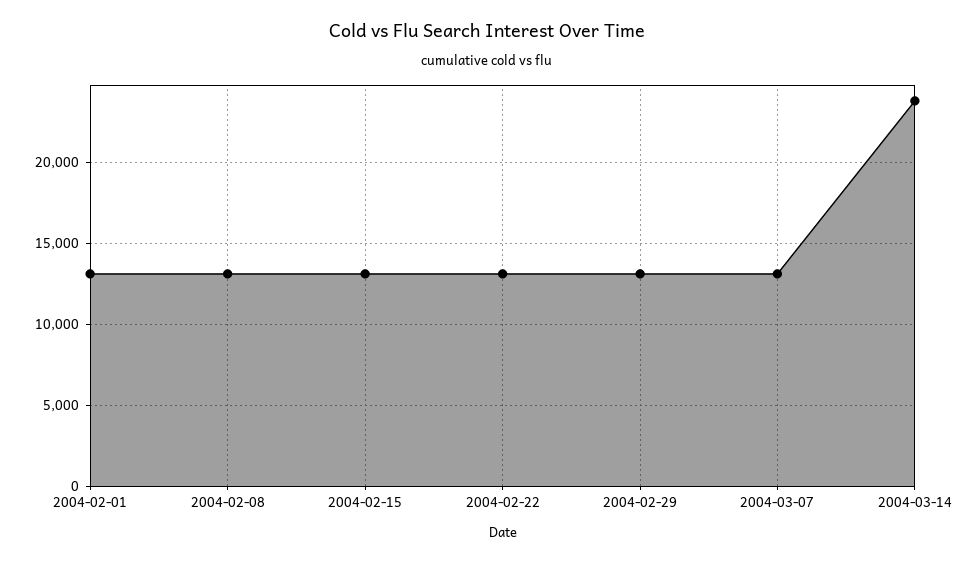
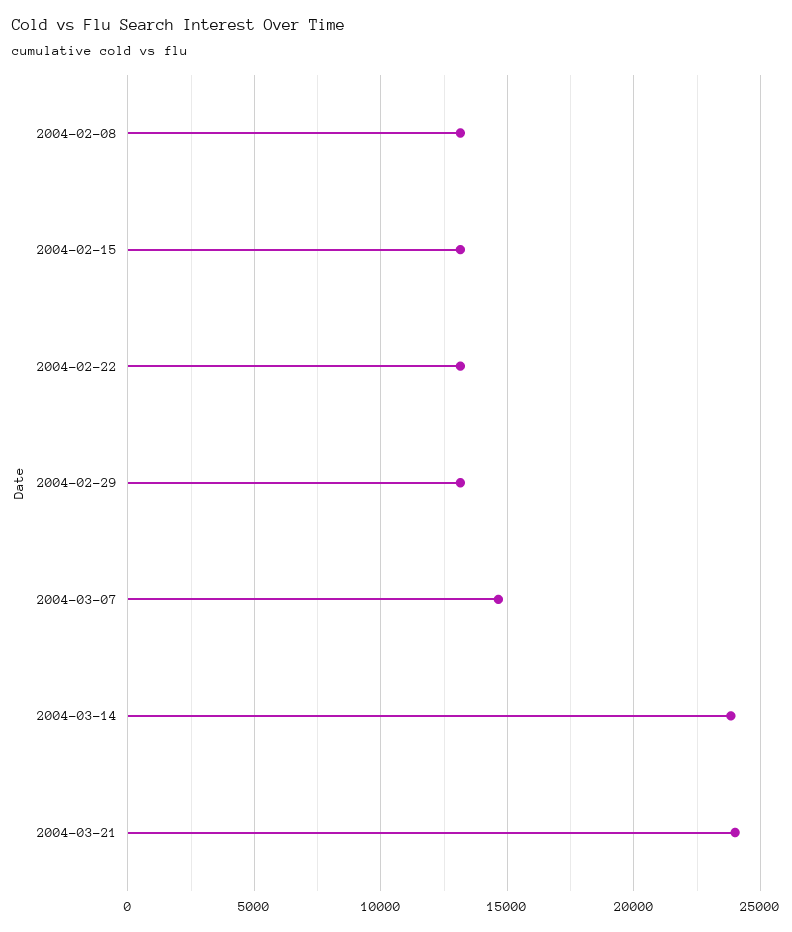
2004-02-01: 13000 -> none
2004-03-07: 13000 -> 14500
2004-03-21: none -> 24000

